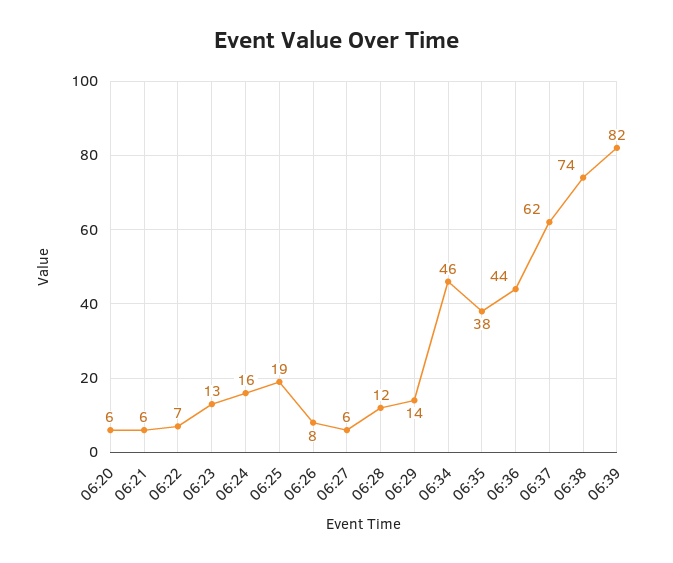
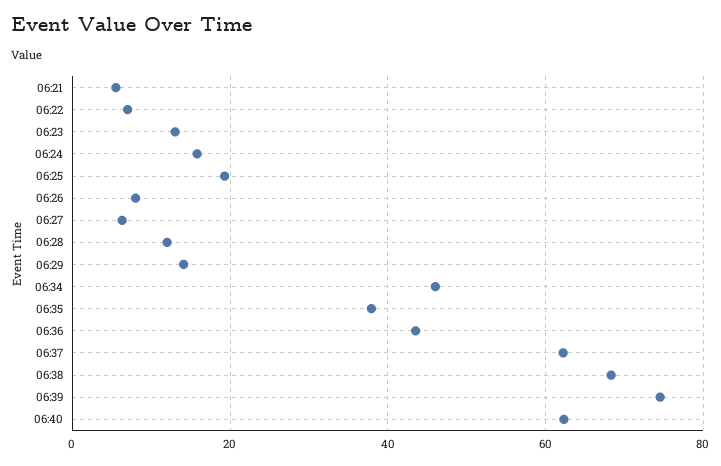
06:20: 6 -> none
06:38: 74 -> 68
06:39: 82 -> 74
06:40: none -> 62

